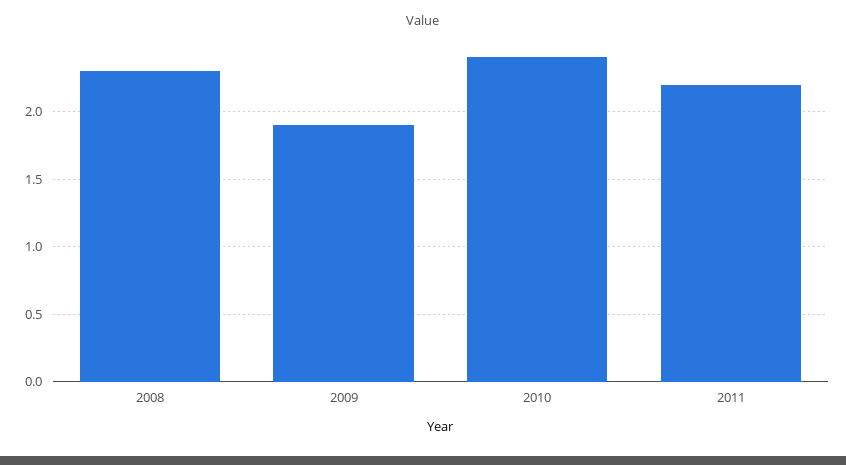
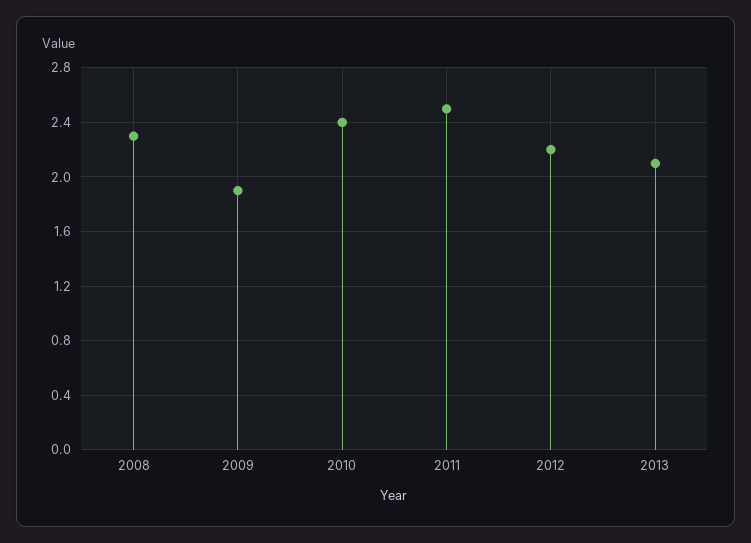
2011: 2.2 -> 2.5
2012: none -> 2.2
2013: none -> 2.1

